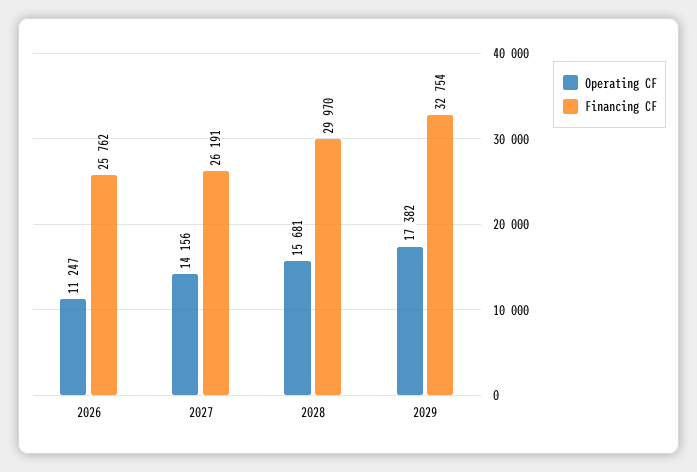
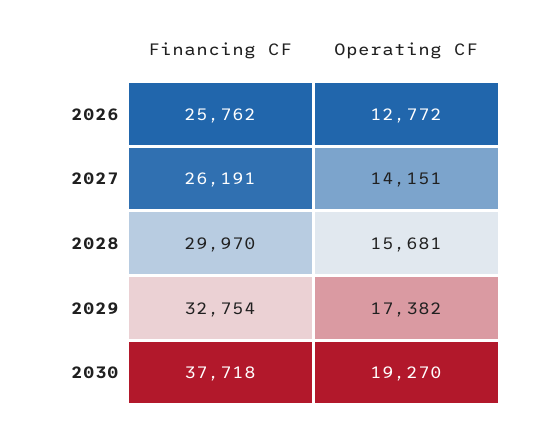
Operating CF, 2026: 11247 -> 12772
Operating CF, 2027: 14156 -> 14151
Financing CF, 2030: none -> 37718
Operating CF, 2030: none -> 19270

